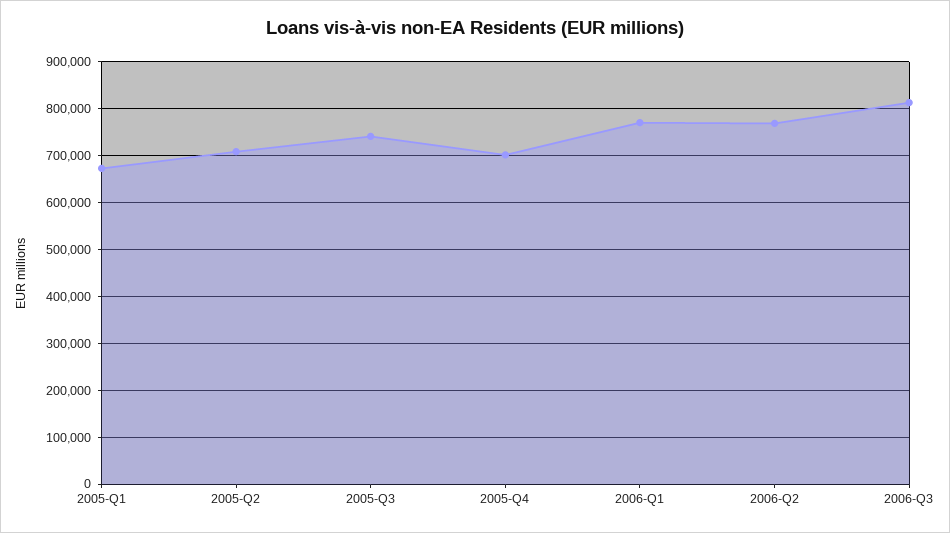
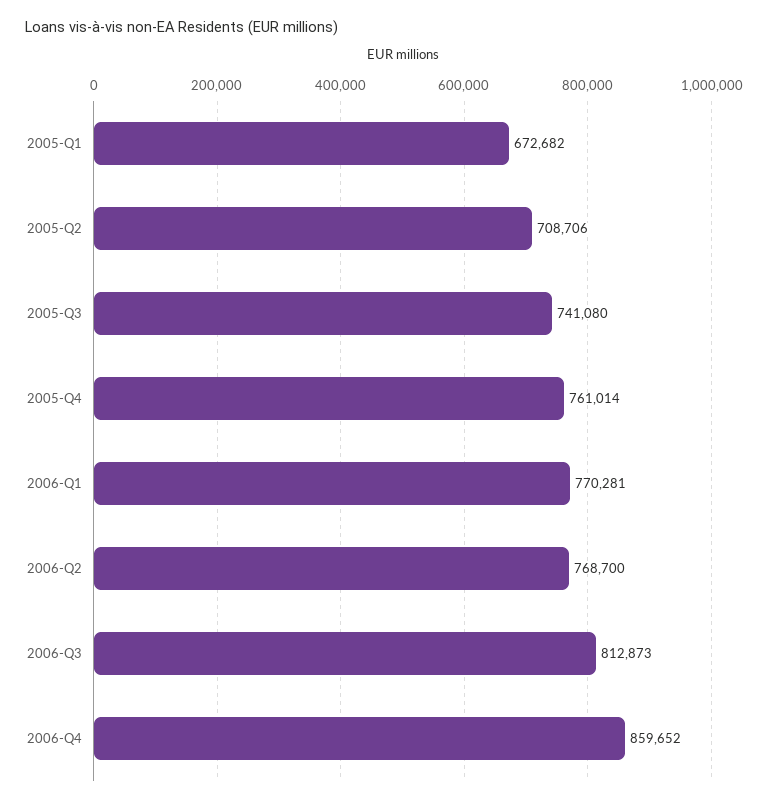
2005-Q4: 700000 -> 761014
2006-Q4: none -> 859652

